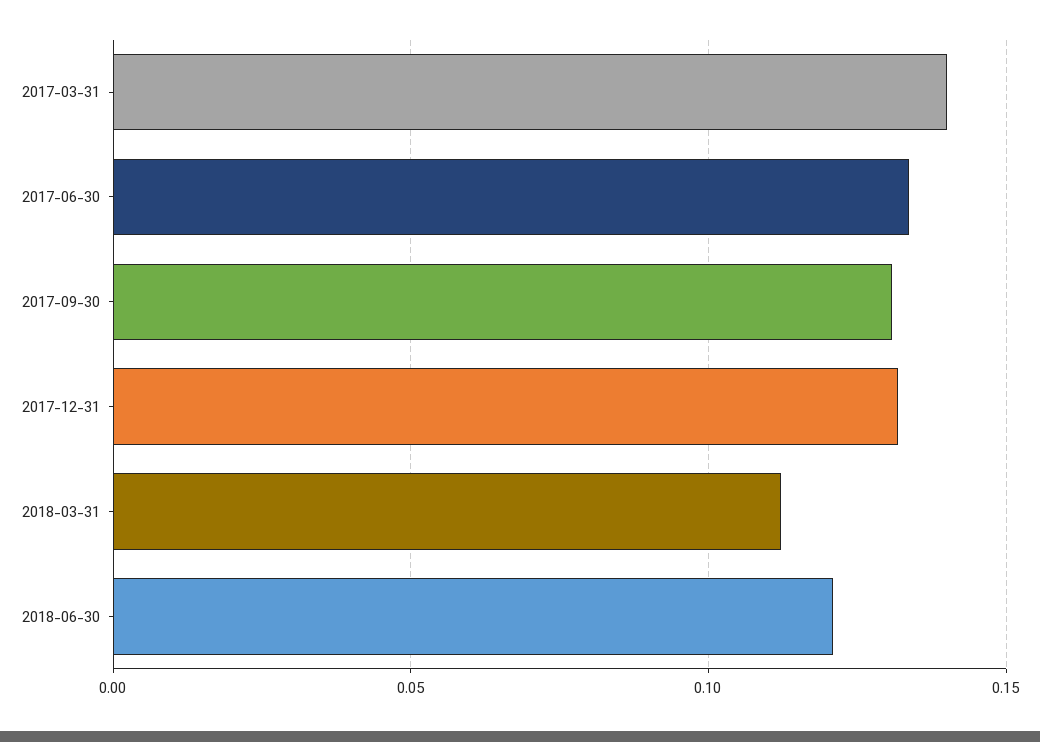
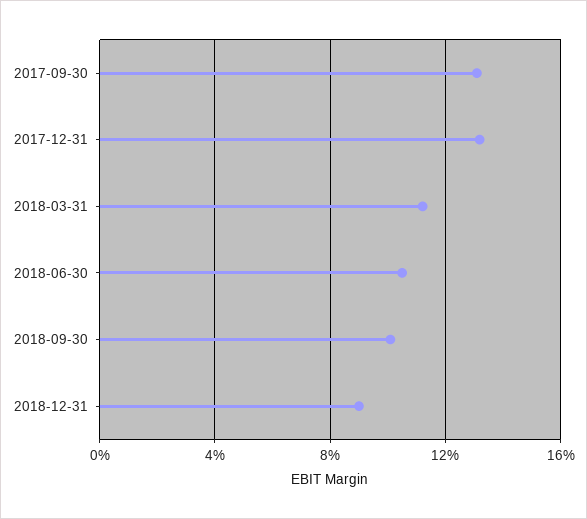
2017-03-31: 0.14 -> none
2017-06-30: 0.135 -> none
2018-06-30: 0.12 -> 0.105
2018-09-30: none -> 0.1
2018-12-31: none -> 0.09

